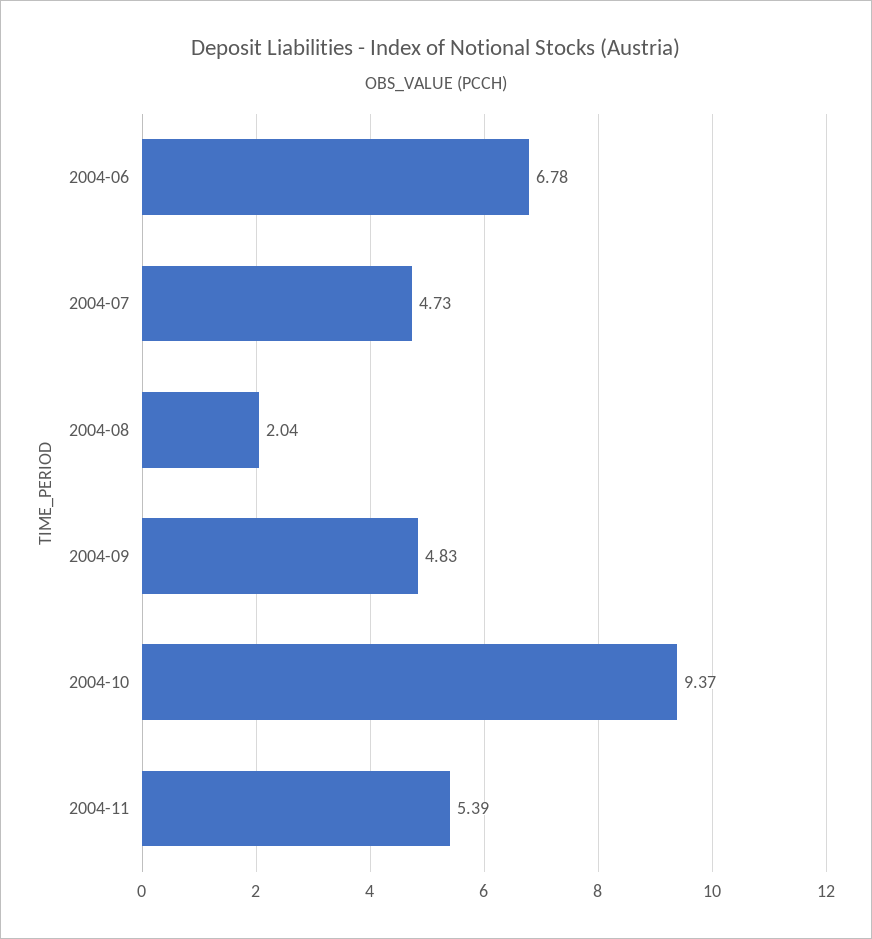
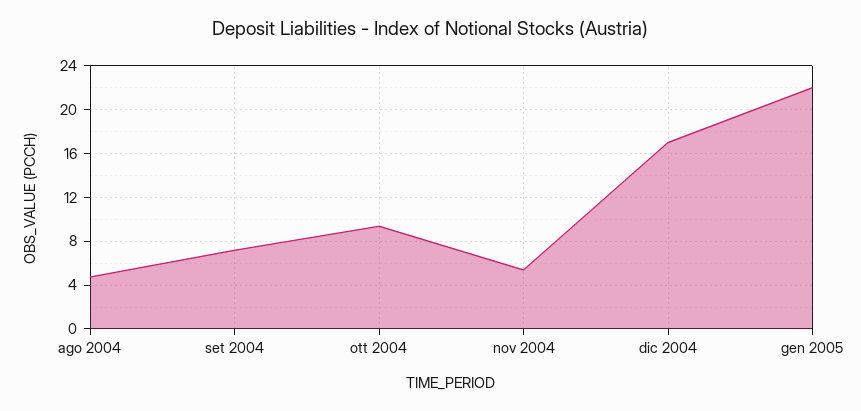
2004-06: 6.78 -> none
2004-07: 4.73 -> none
2004-08: 2.04 -> 5
2004-09: 4.83 -> 7
dic 2004: none -> 17
gen 2005: none -> 22

